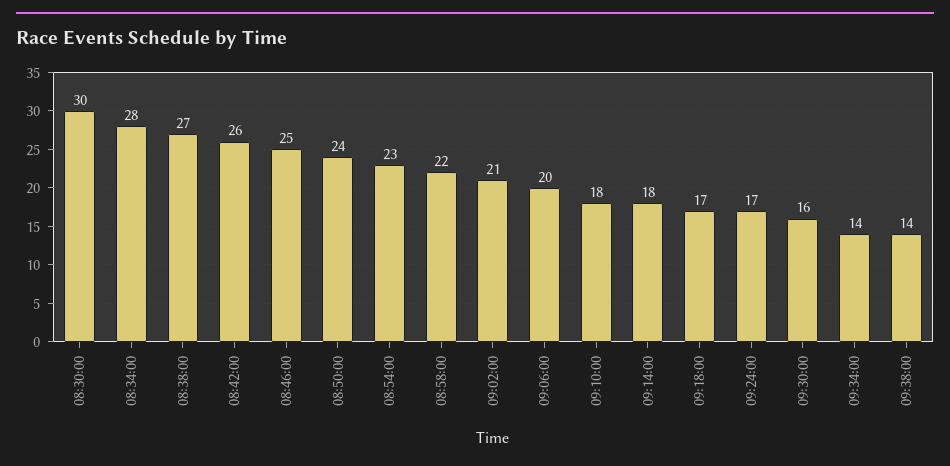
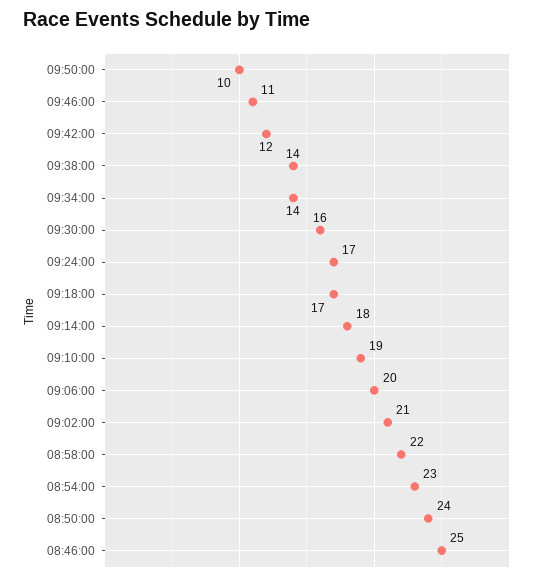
08:30:00: 30 -> none
08:34:00: 28 -> none
08:38:00: 27 -> none
08:42:00: 26 -> none
09:10:00: 18 -> 19
09:50:00: none -> 10
09:46:00: none -> 11
09:42:00: none -> 12

